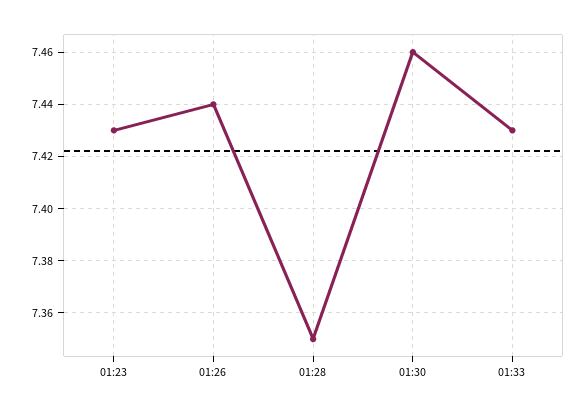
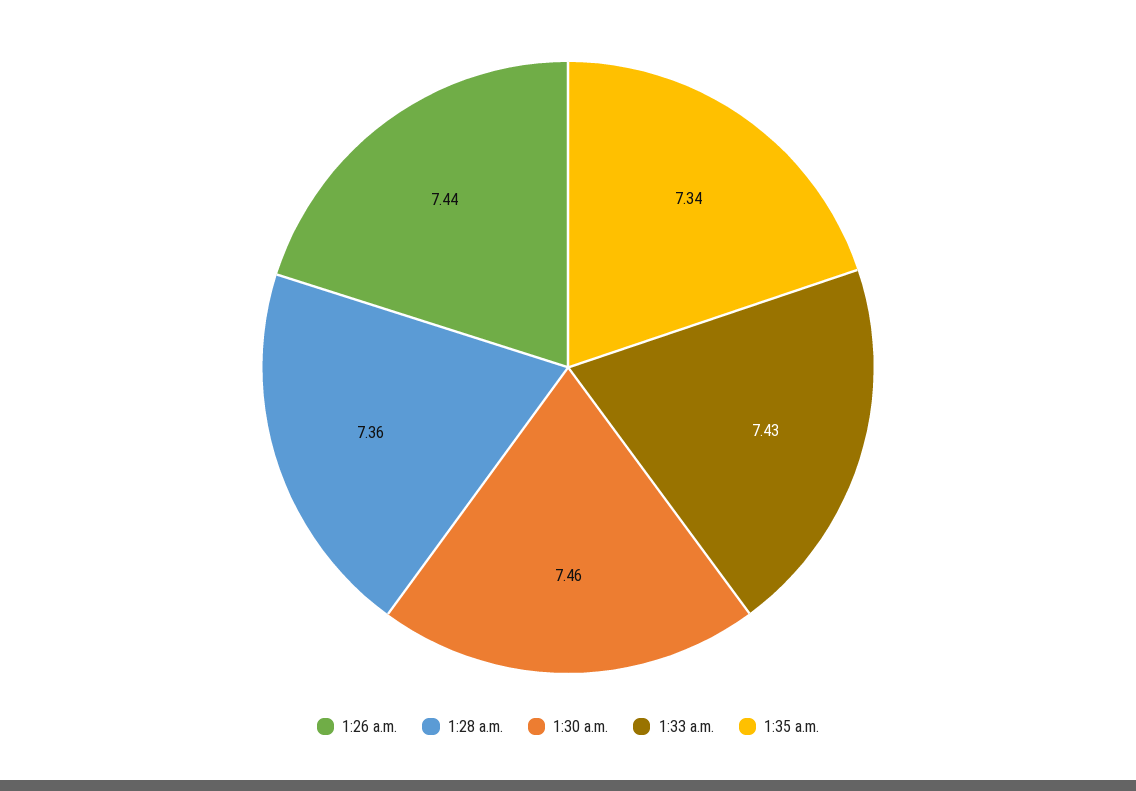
01:23: 7.43 -> none
01:28: 7.35 -> 7.36
1:35 a.m.: none -> 7.34

